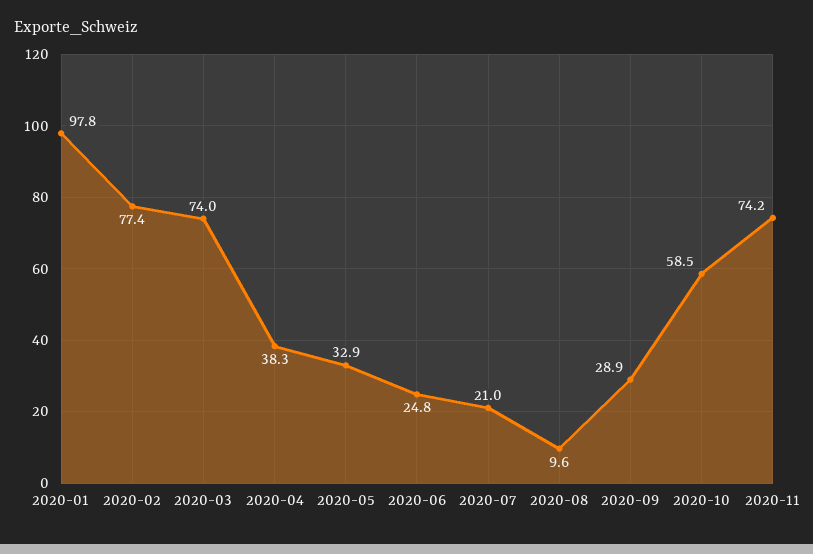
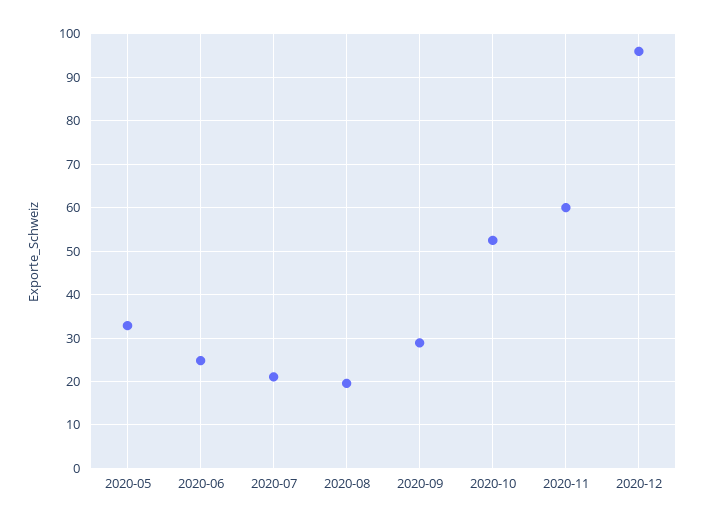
2020-01: 97.8 -> none
2020-02: 77.4 -> none
2020-03: 74 -> none
2020-04: 38.3 -> none
2020-08: 9.6 -> 20
2020-10: 58.5 -> 52
2020-11: 74.2 -> 60
2020-12: none -> 96

